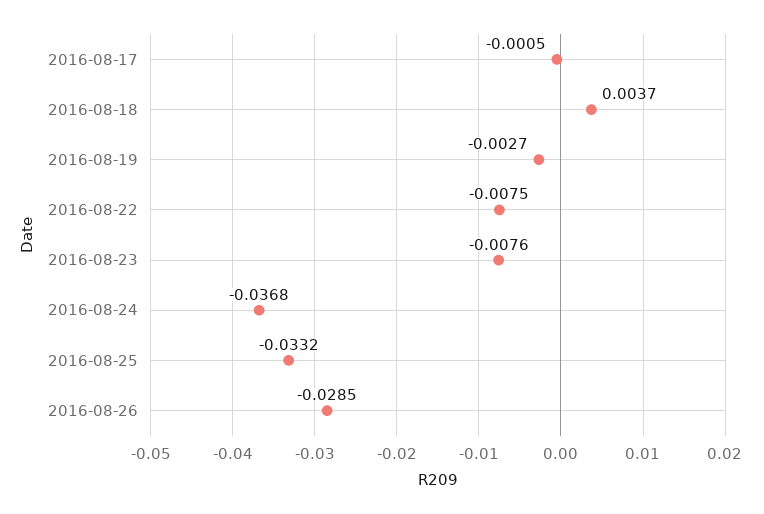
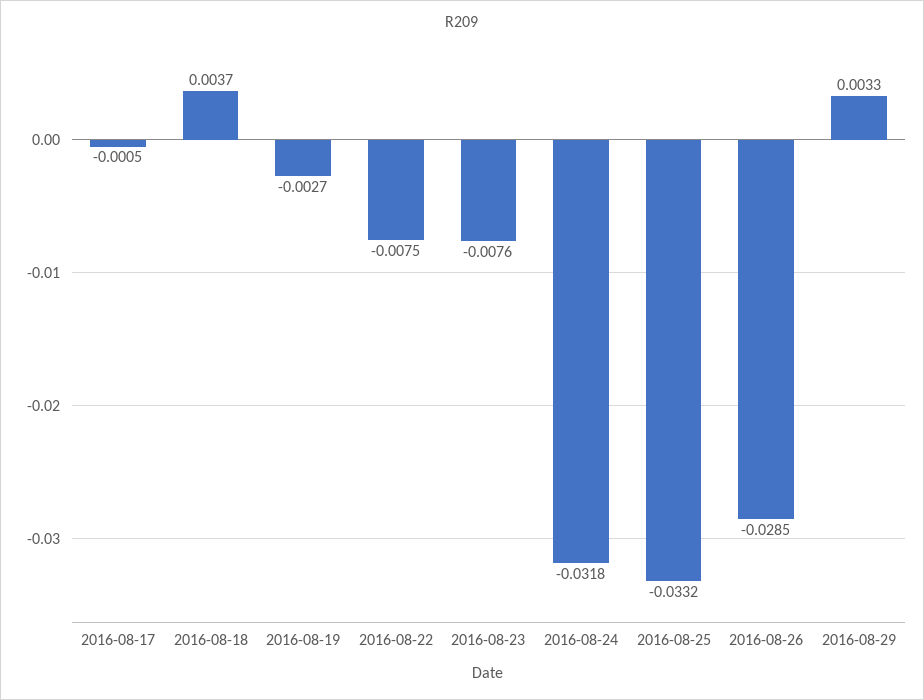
2016-08-24: -0.0368 -> -0.0318
2016-08-29: none -> 0.0033

